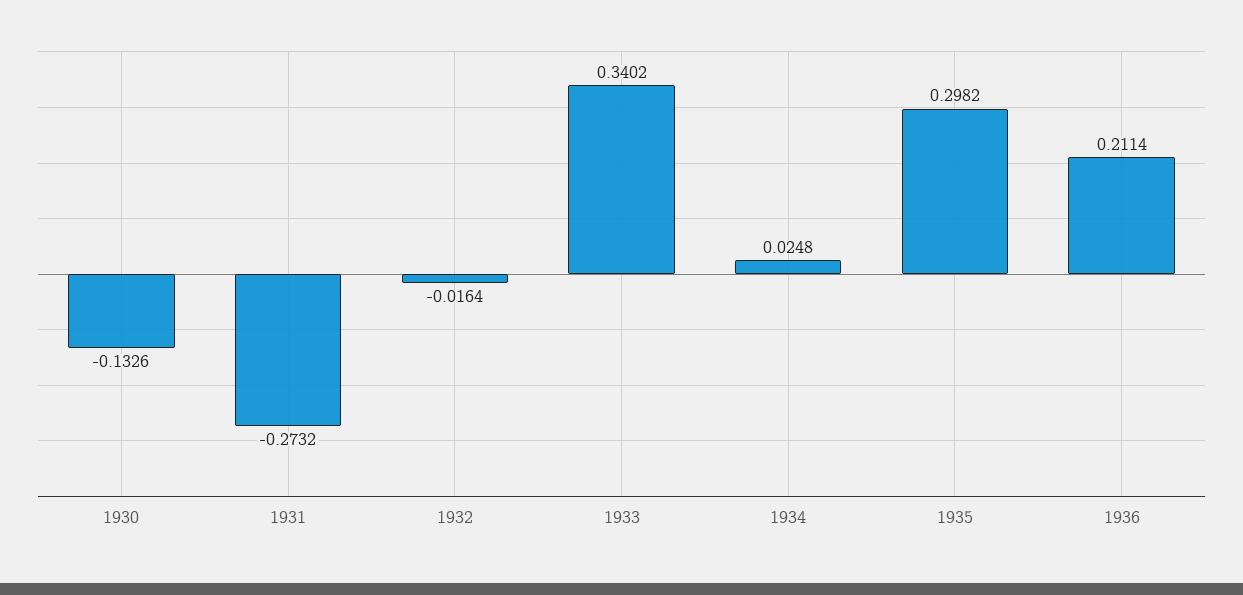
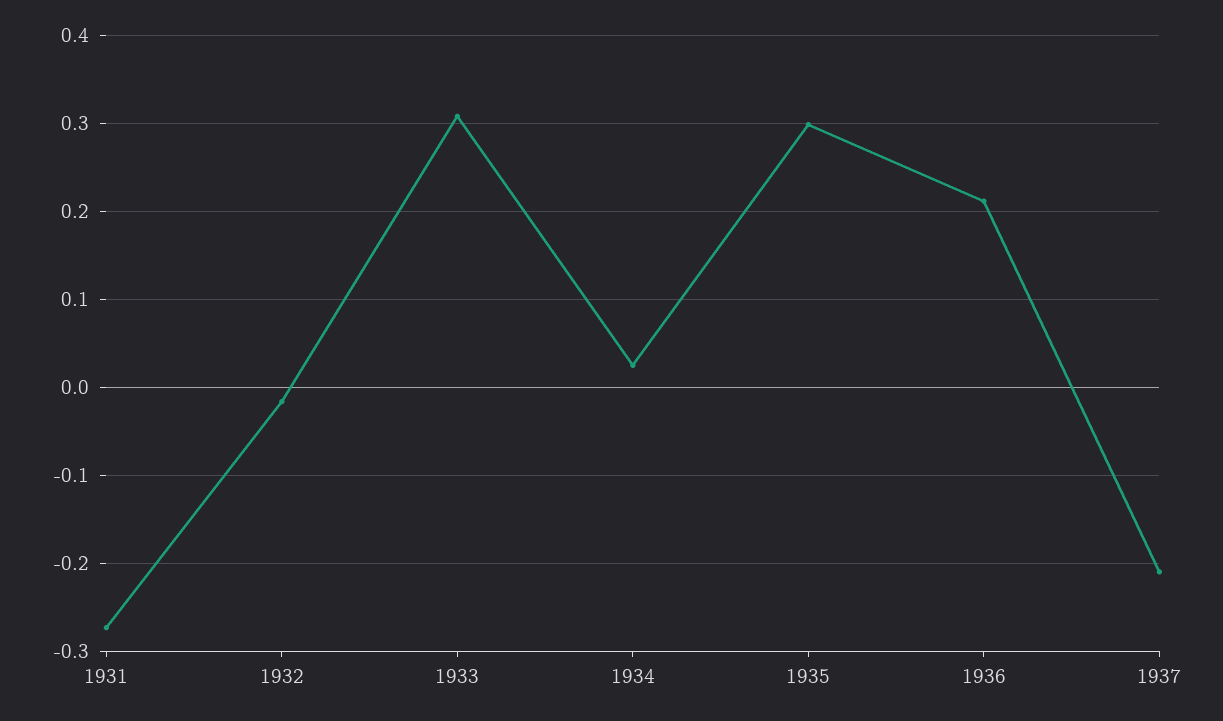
1930: -0.1326 -> none
1933: 0.3402 -> 0.31
1937: none -> -0.21

